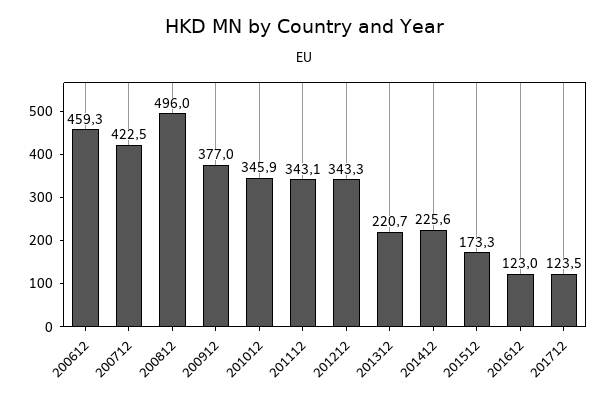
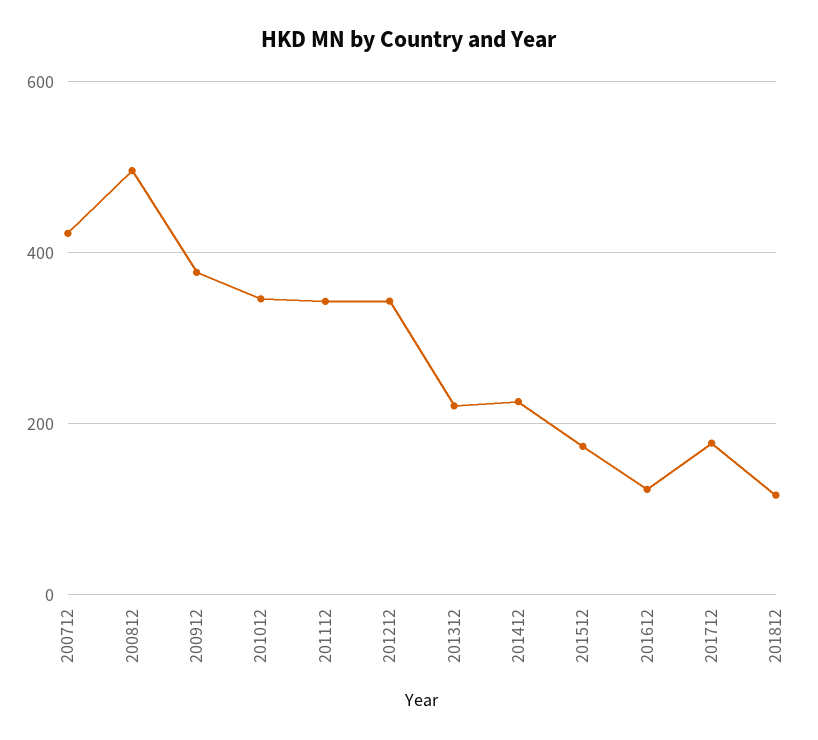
200612: 459.3 -> none
201712: 123.5 -> 180
201812: none -> 120

